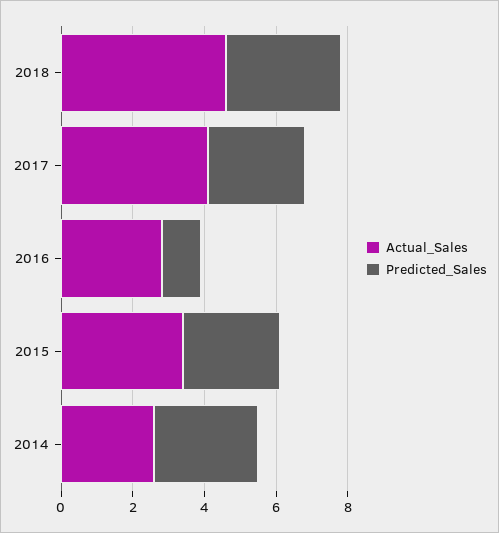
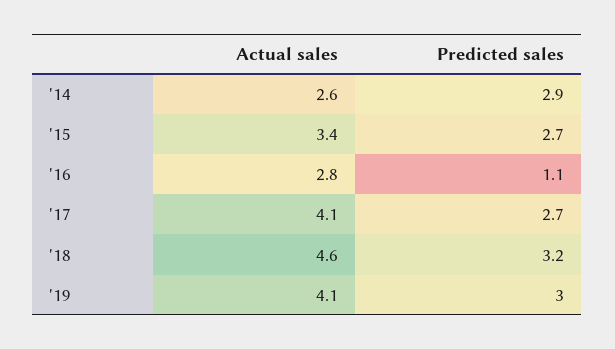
Actual_Sales, '19: none -> 4.1
Predicted_Sales, '19: none -> 3

